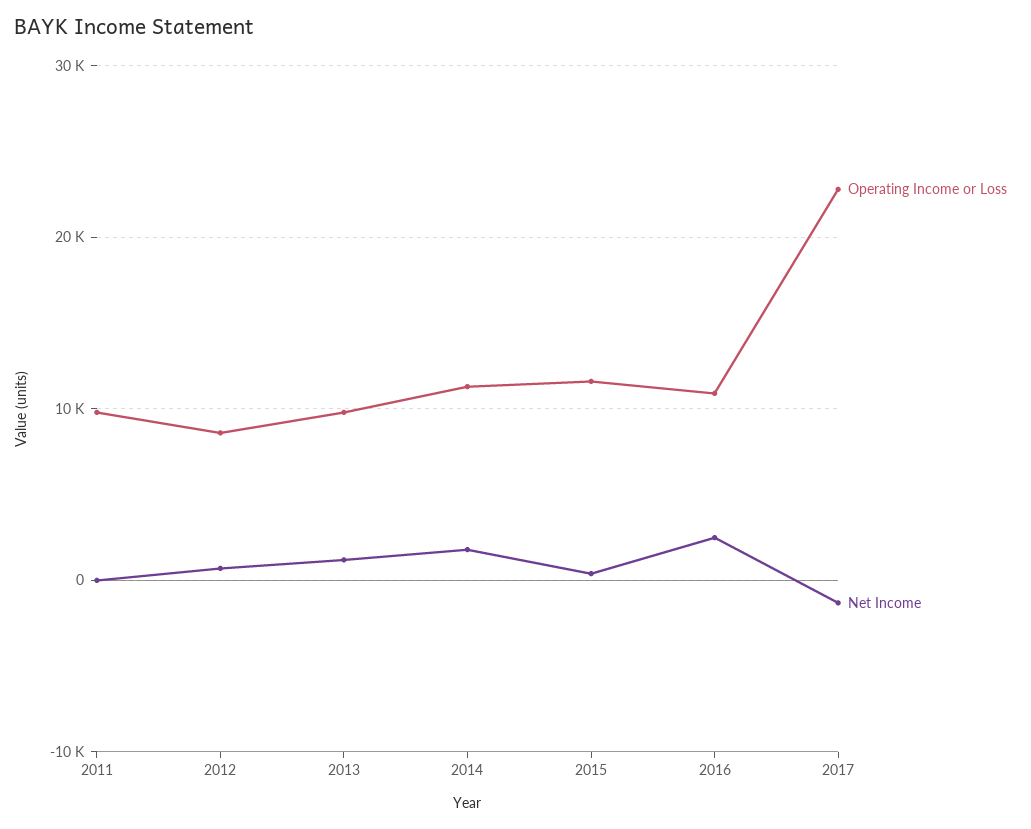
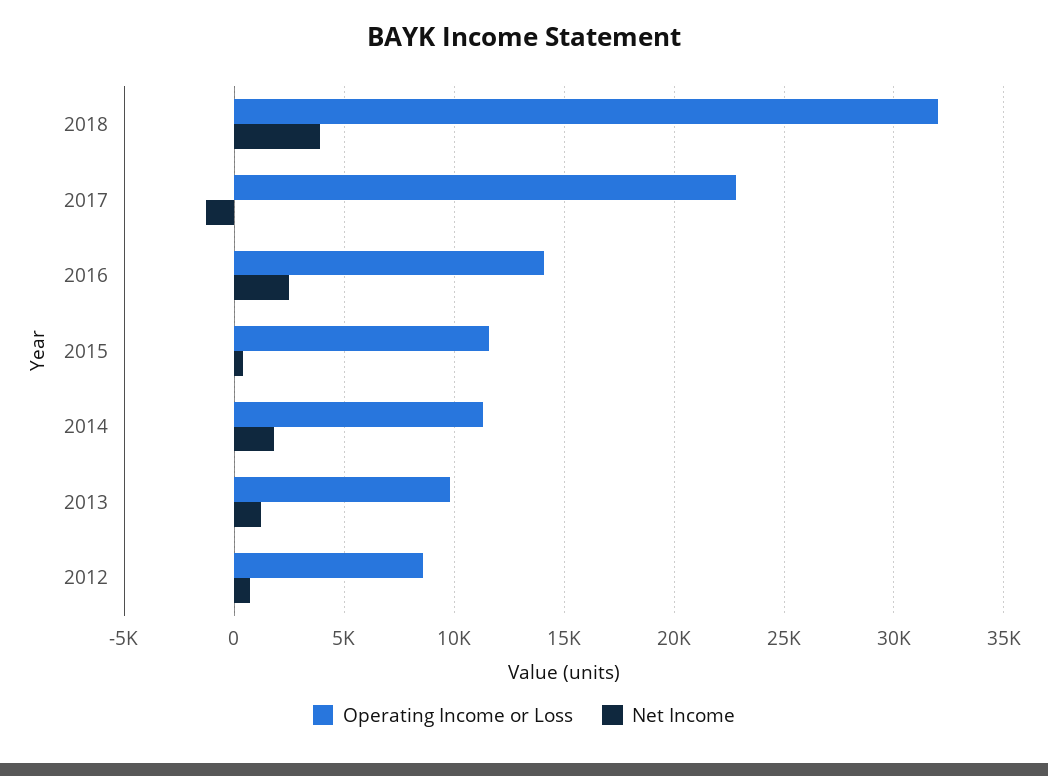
Operating Income or Loss, 2011: 10000 -> none
Net Income, 2011: 0 -> none
Operating Income or Loss, 2016: 11000 -> 14000
Operating Income or Loss, 2018: none -> 32000
Net Income, 2018: none -> 4000

